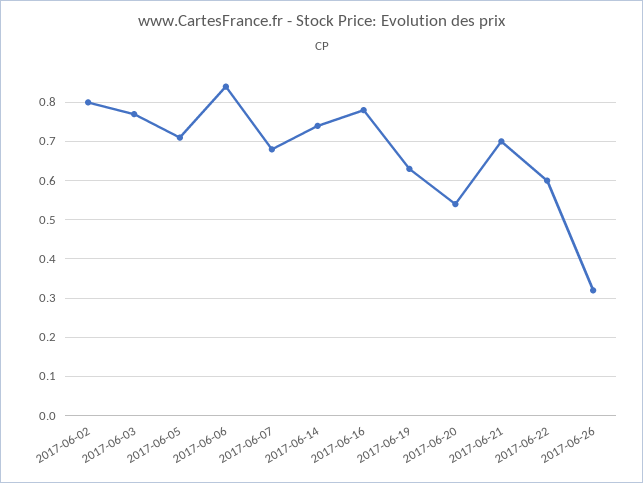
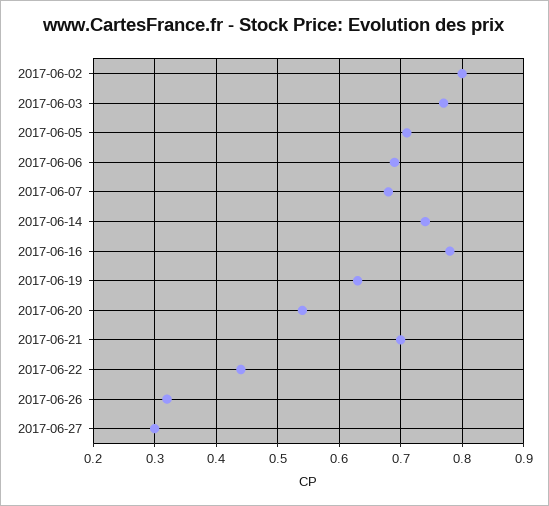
2017-06-06: 0.85 -> 0.69
2017-06-22: 0.6 -> 0.44
2017-06-27: none -> 0.3

